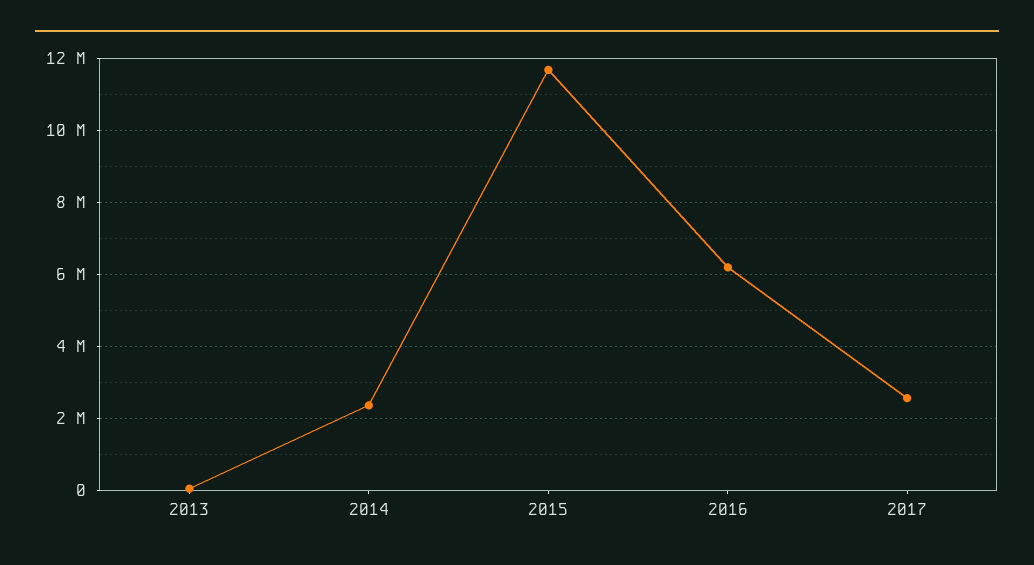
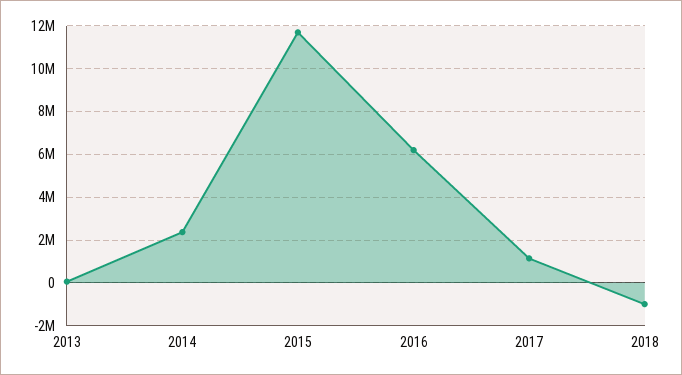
2017: 2600000 -> 1000000
2018: none -> -1000000

